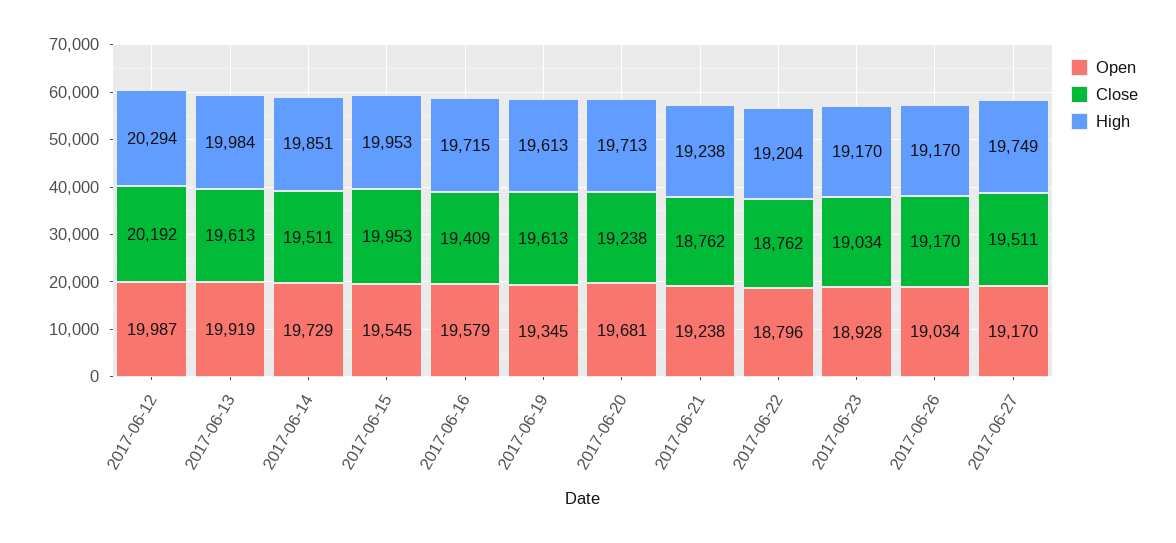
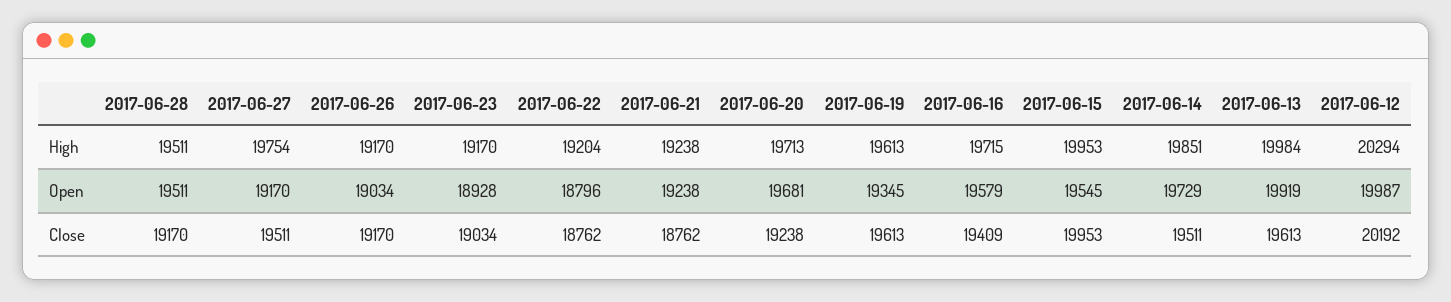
High, 2017-06-27: 19749 -> 19754
High, 2017-06-28: none -> 19511
Open, 2017-06-28: none -> 19511
Close, 2017-06-28: none -> 19170

